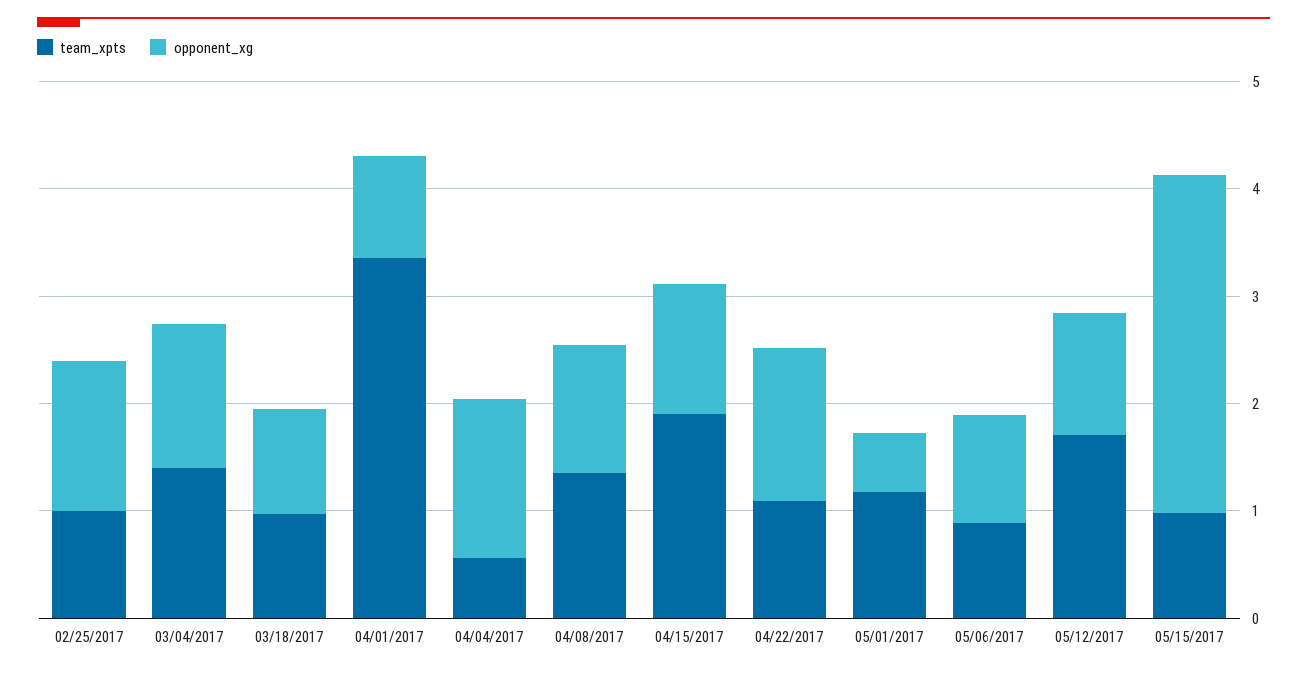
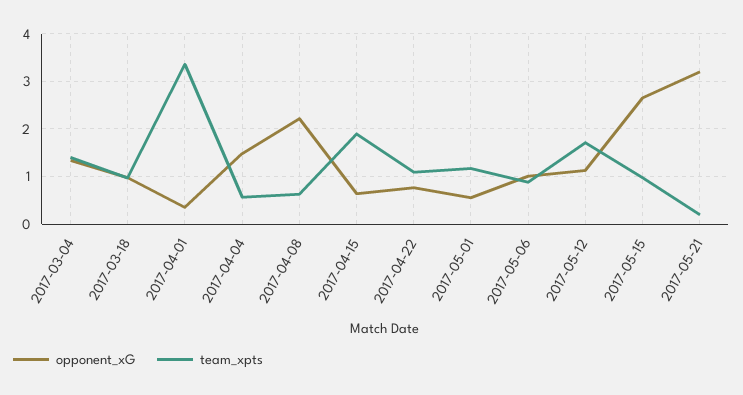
team_xpts, 02/25/2017: 1 -> none
opponent_xg, 02/25/2017: 1.4 -> none
opponent_xg, 04/01/2017: 1 -> 0.4
team_xpts, 04/08/2017: 1.4 -> 0.6
opponent_xg, 04/08/2017: 1.2 -> 2.2
opponent_xg, 04/15/2017: 1.2 -> 0.6
opponent_xg, 04/22/2017: 1.4 -> 0.8
opponent_xg, 05/15/2017: 3.2 -> 2.6
opponent_xg, 2017-05-21: none -> 3.2
team_xpts, 2017-05-21: none -> 0.2

